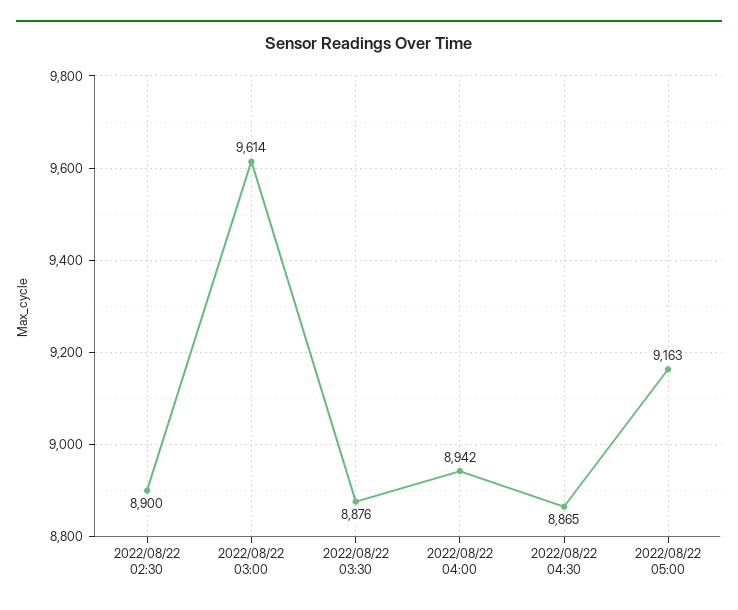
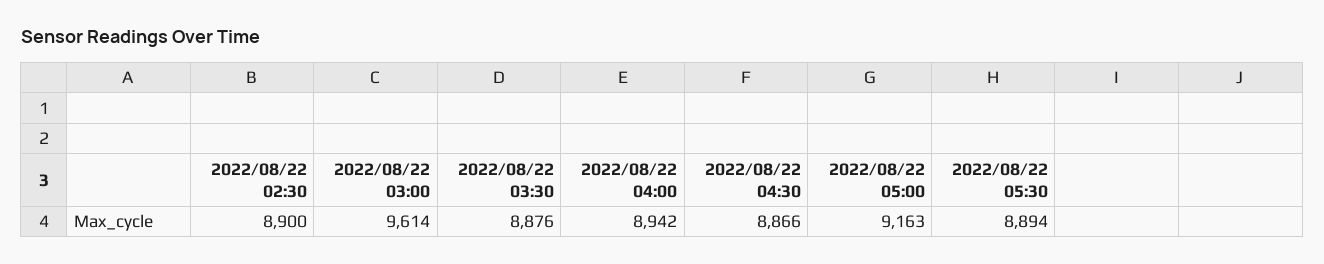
2022/08/22 04:30: 8865 -> 8866
2022/08/22 05:30: none -> 8894

